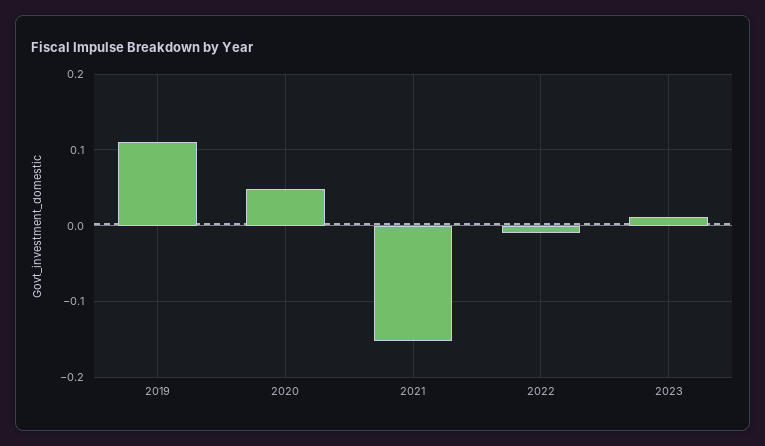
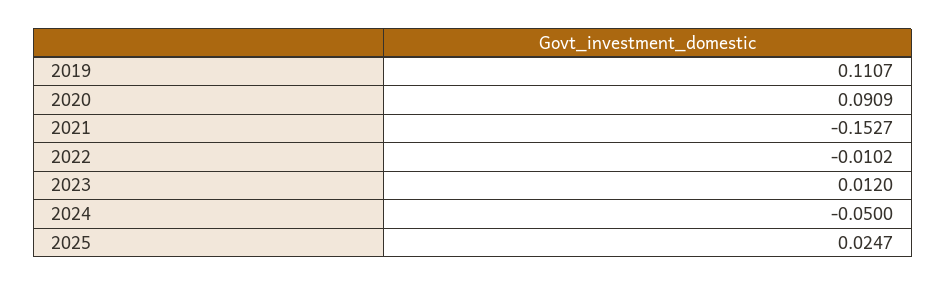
2020: 0.05 -> 0.0909
2024: none -> -0.05
2025: none -> 0.0247

